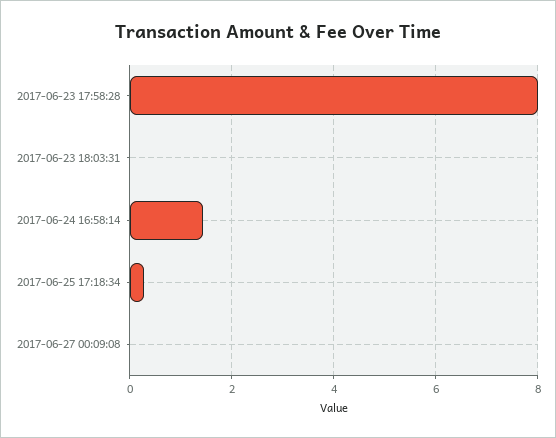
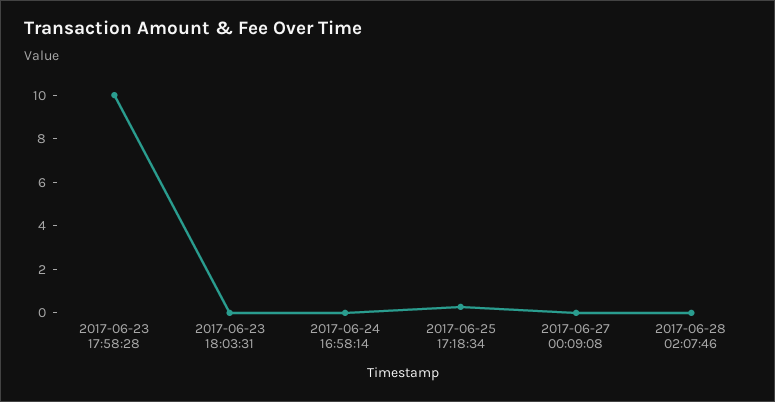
2017-06-23 17:58:28: 8 -> 10
2017-06-24 16:58:14: 1.4 -> 0
2017-06-28 02:07:46: none -> 0

